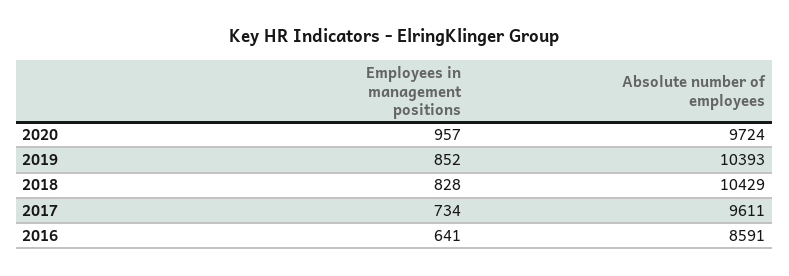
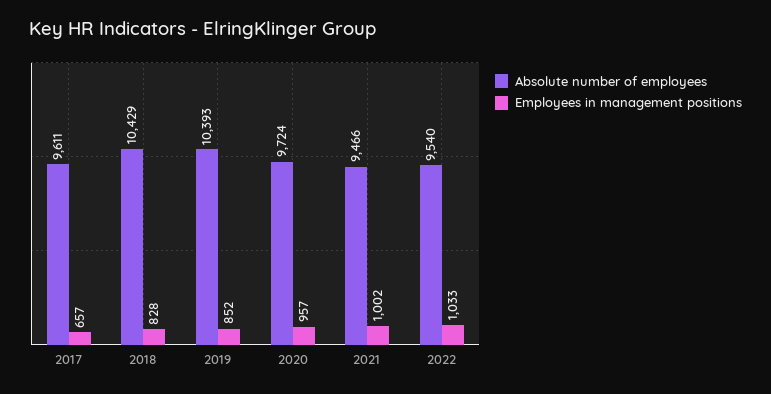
Employees in management positions, 2017: 734 -> 657
Employees in management positions, 2016: 641 -> none
Absolute number of employees, 2016: 8591 -> none
Absolute number of employees, 2021: none -> 9466
Employees in management positions, 2021: none -> 1002
Absolute number of employees, 2022: none -> 9540
Employees in management positions, 2022: none -> 1033

